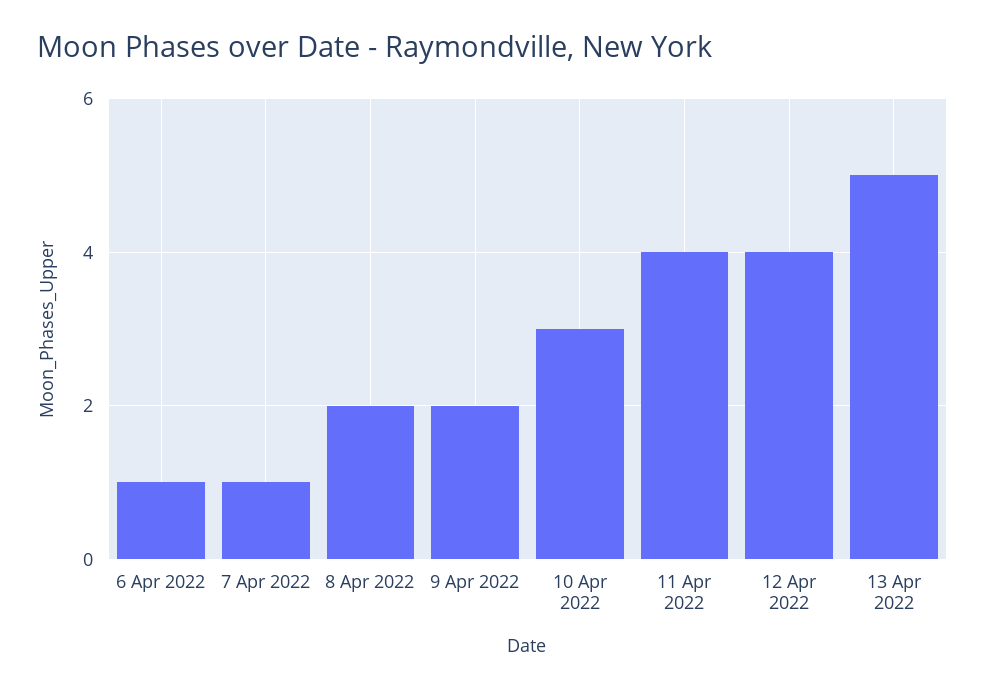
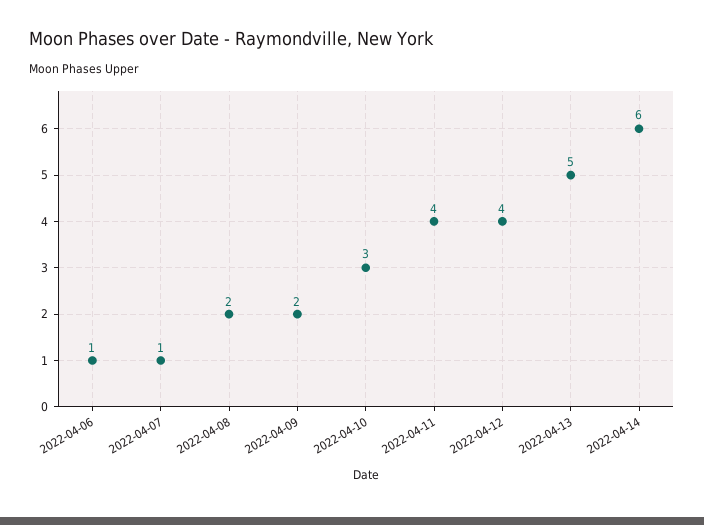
2022-04-14: none -> 6

